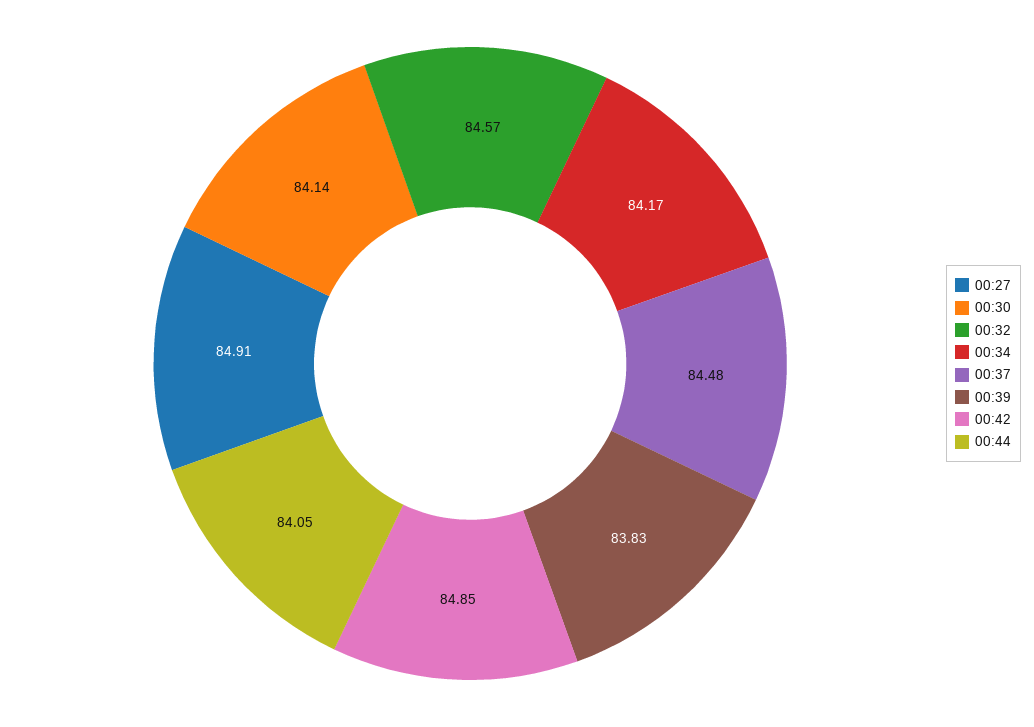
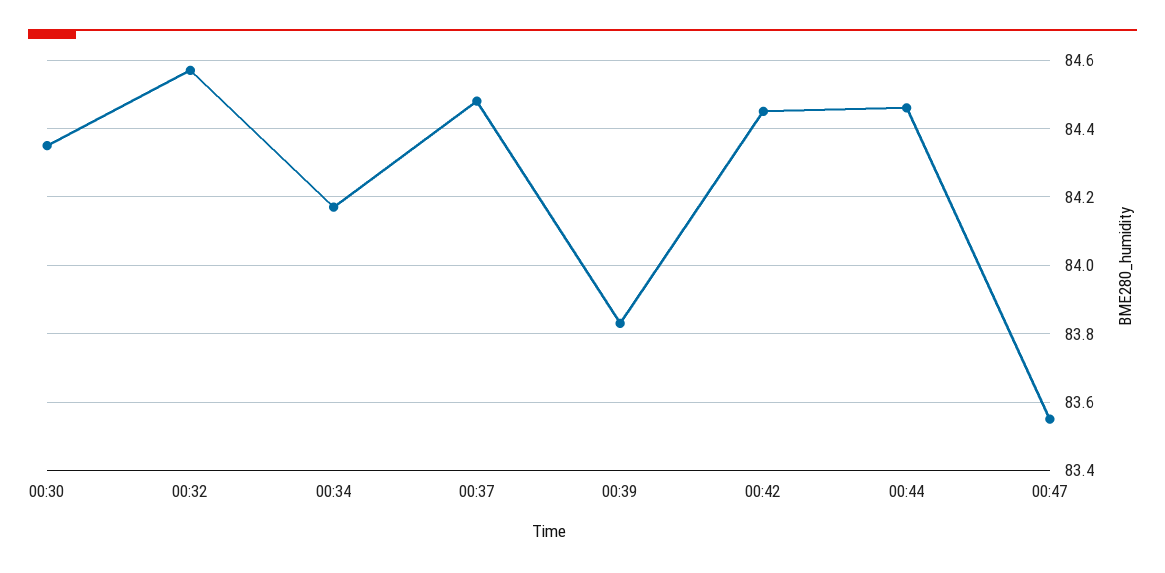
00:27: 84.91 -> none
00:30: 84.14 -> 84.35
00:42: 84.85 -> 84.45
00:44: 84.05 -> 84.45
00:47: none -> 83.55

